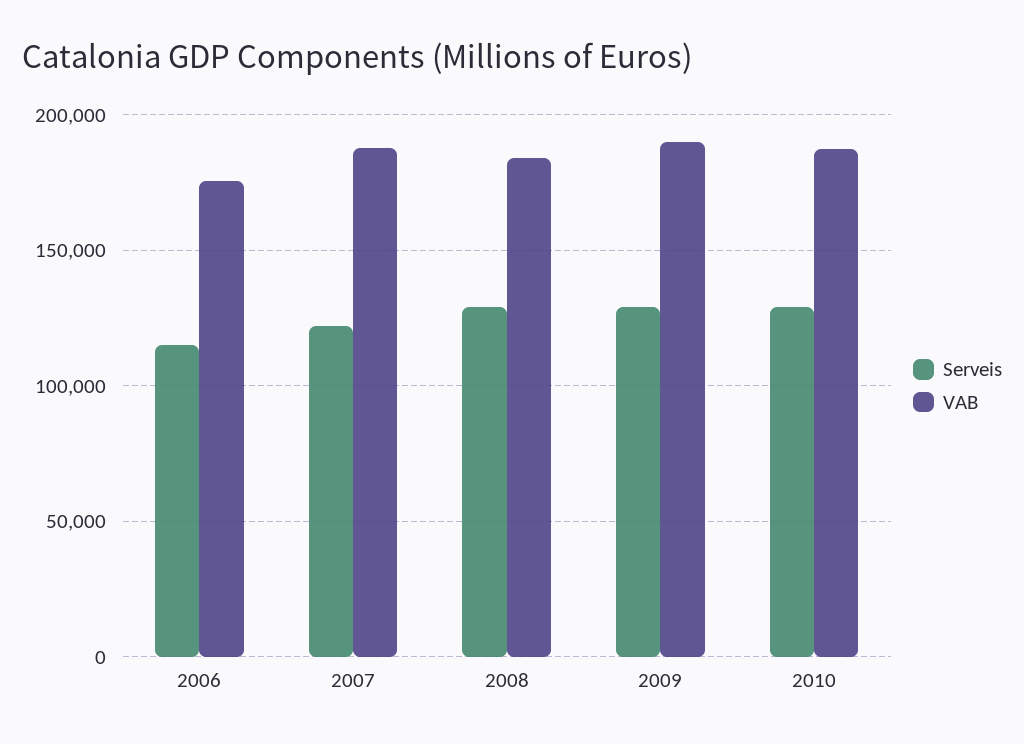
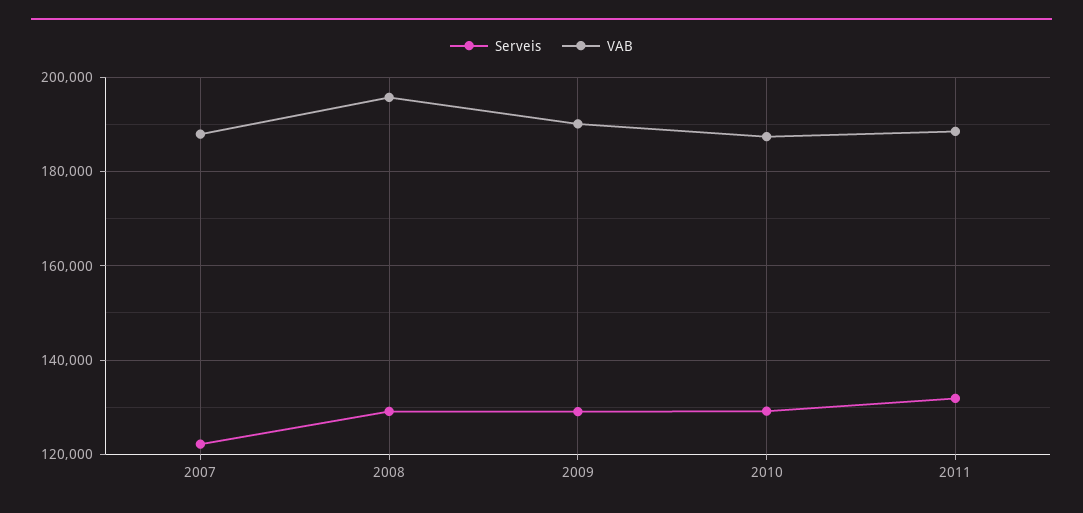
Serveis, 2006: 115000 -> none
VAB, 2006: 175000 -> none
VAB, 2008: 185000 -> 196000
Serveis, 2011: none -> 132000
VAB, 2011: none -> 188000

